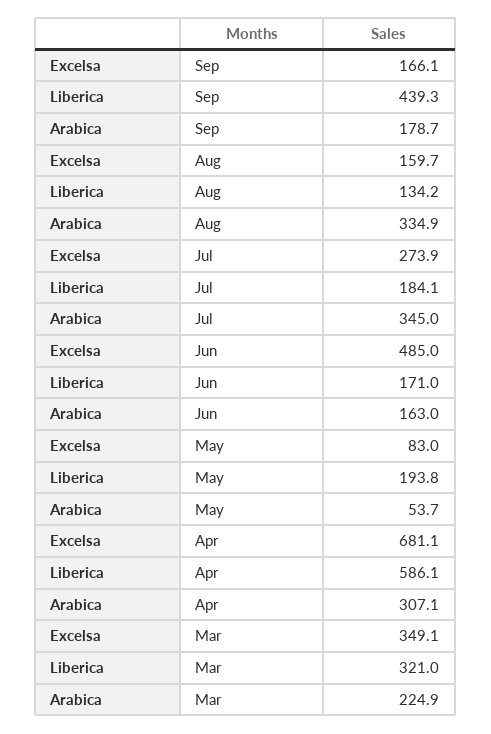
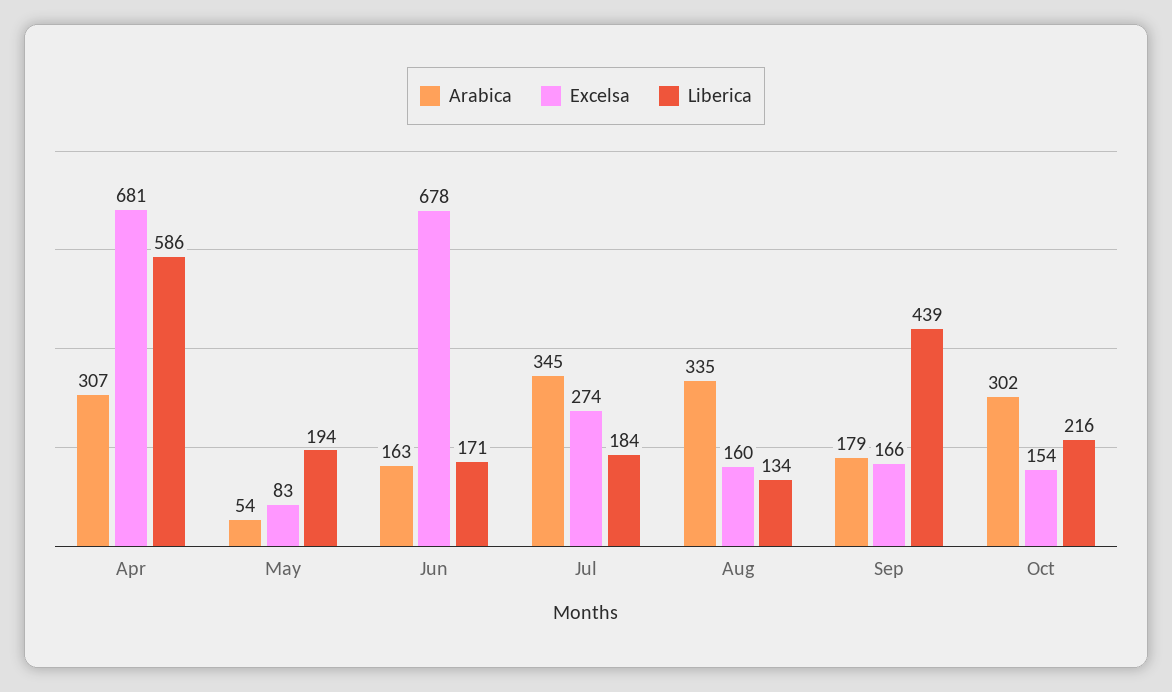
Excelsa, Jun: 485 -> 678
Excelsa, Mar: 349.1 -> none
Liberica, Mar: 321 -> none
Arabica, Mar: 224.9 -> none
Arabica, Oct: none -> 302
Excelsa, Oct: none -> 154
Liberica, Oct: none -> 216

